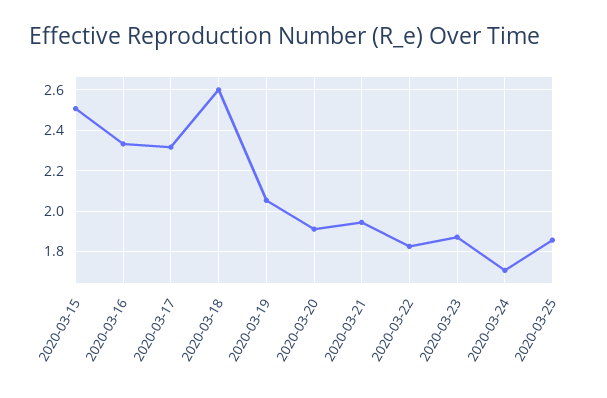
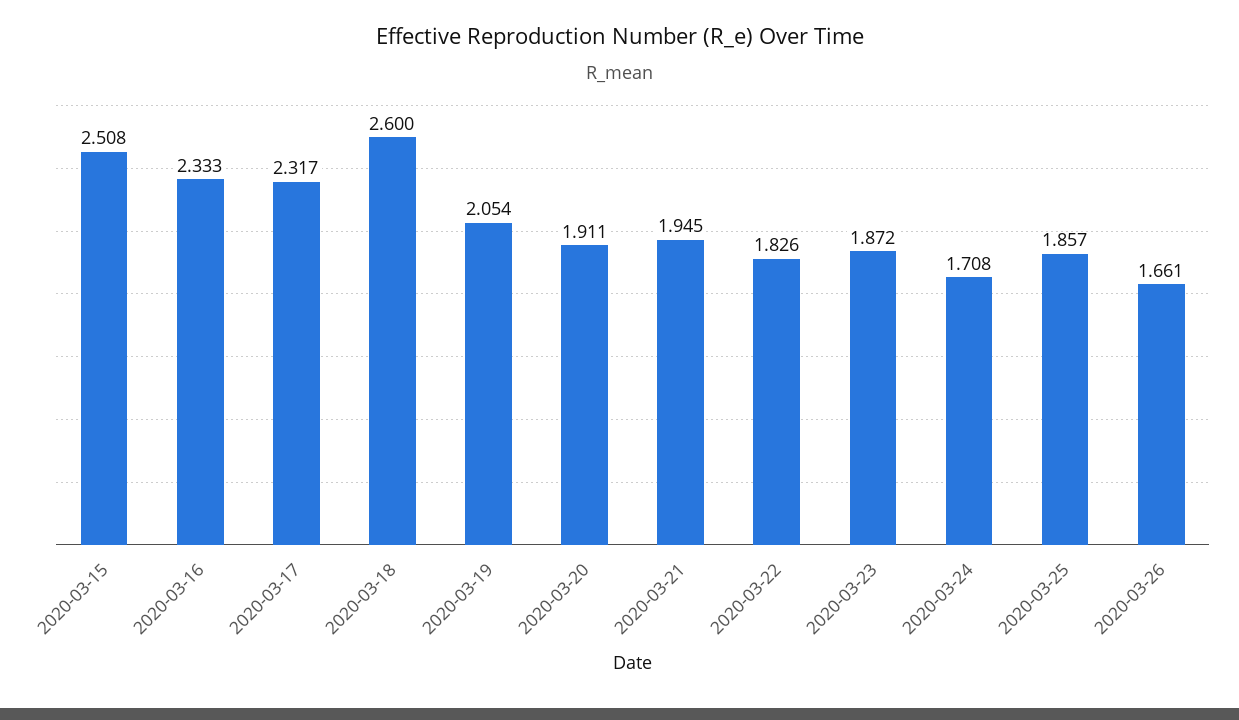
2020-03-26: none -> 1.661

